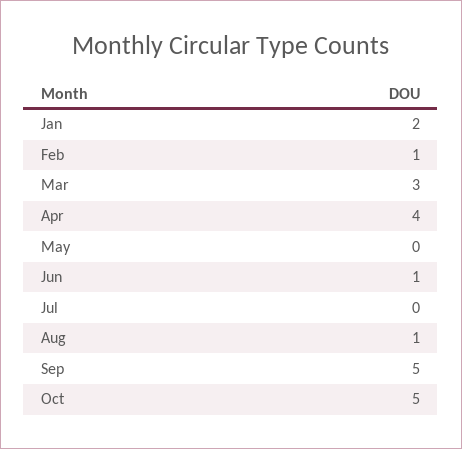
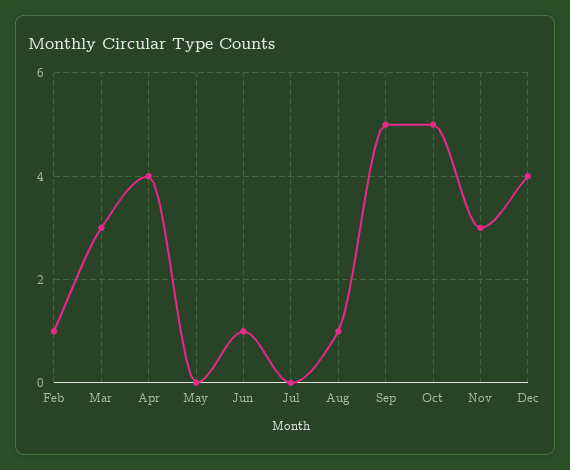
Jan: 2 -> none
Nov: none -> 3
Dec: none -> 4

